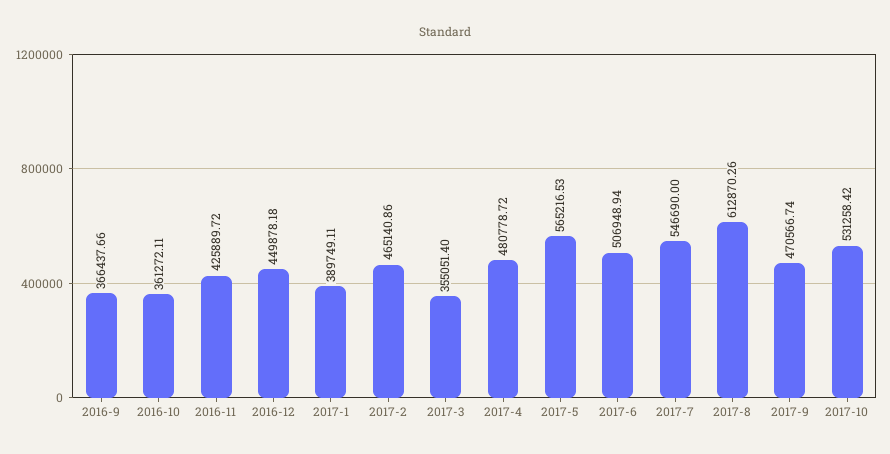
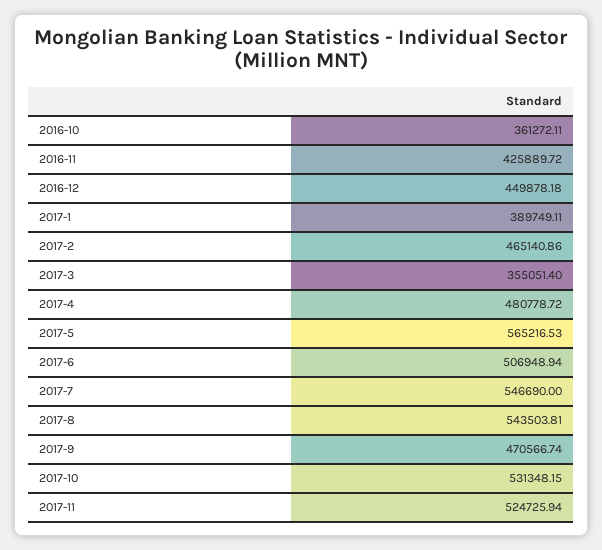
2016-9: 366437.66 -> none
2017-8: 612870.26 -> 543503.81
2017-10: 531258.42 -> 531348.15
2017-11: none -> 524725.94

